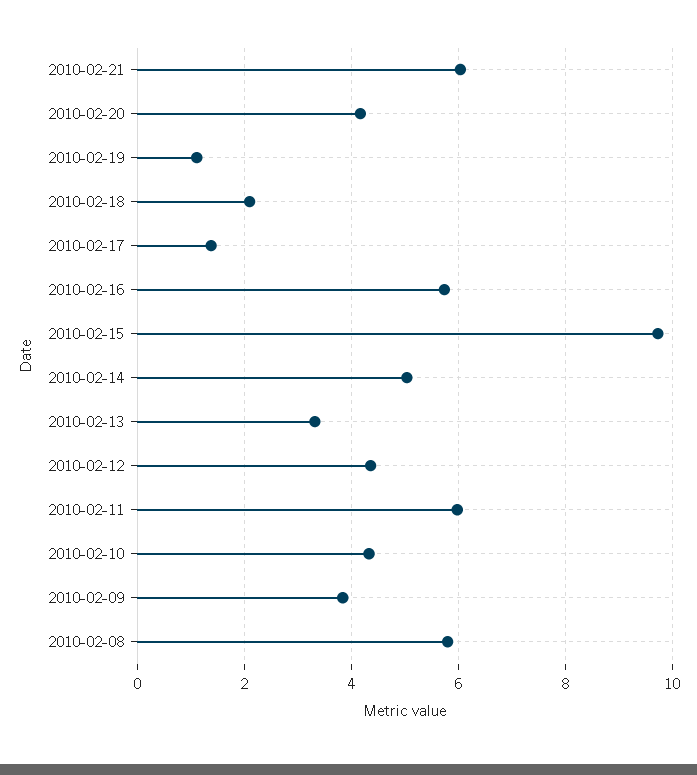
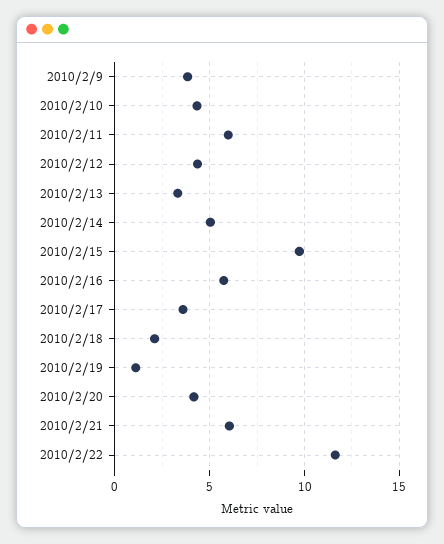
2010-02-17: 1.4 -> 3.5
2010-02-08: 5.8 -> none
2010/2/22: none -> 11.5

